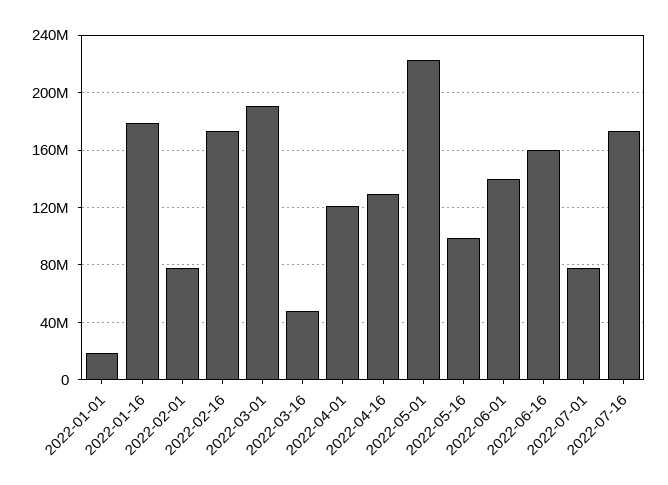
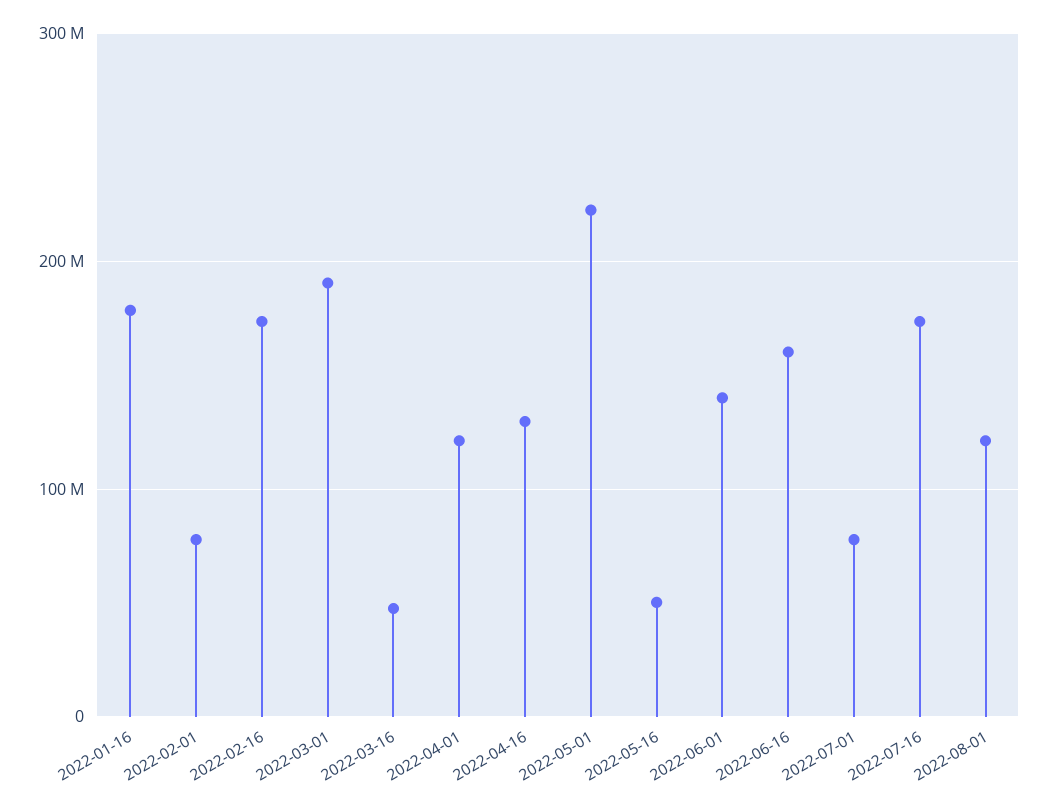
2022-01-01: 20000000 -> none
2022-05-16: 100000000 -> 50000000
2022-08-01: none -> 120000000

